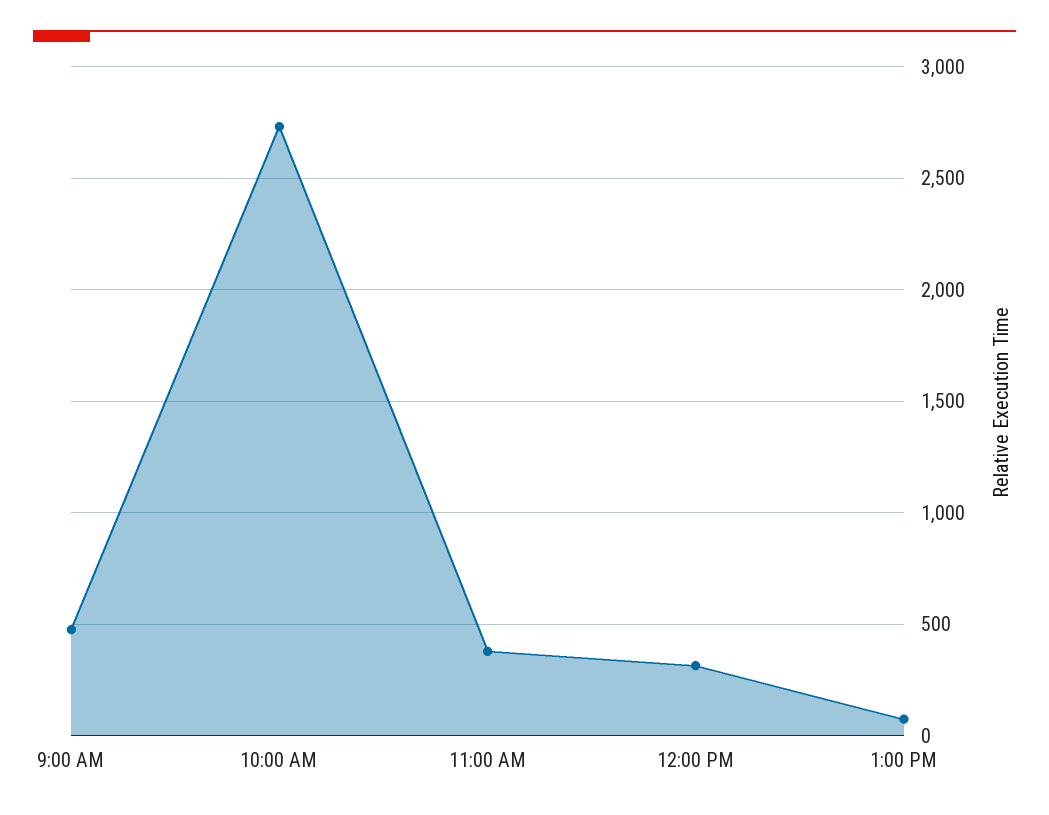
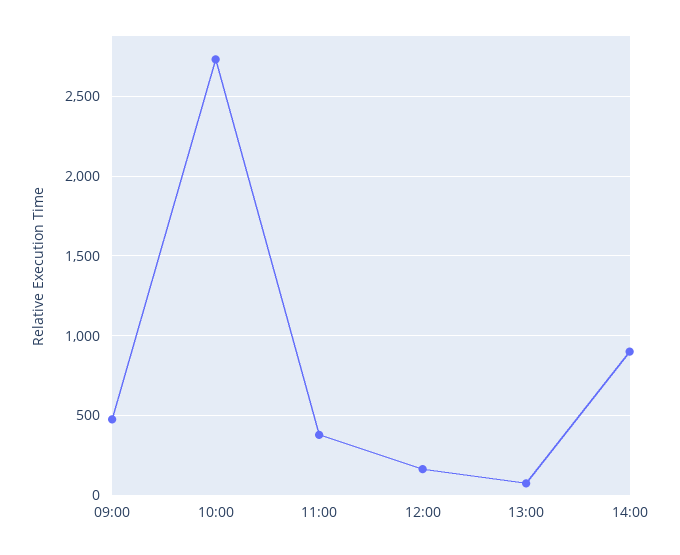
12:00 PM: 300 -> 150
14:00: none -> 900

